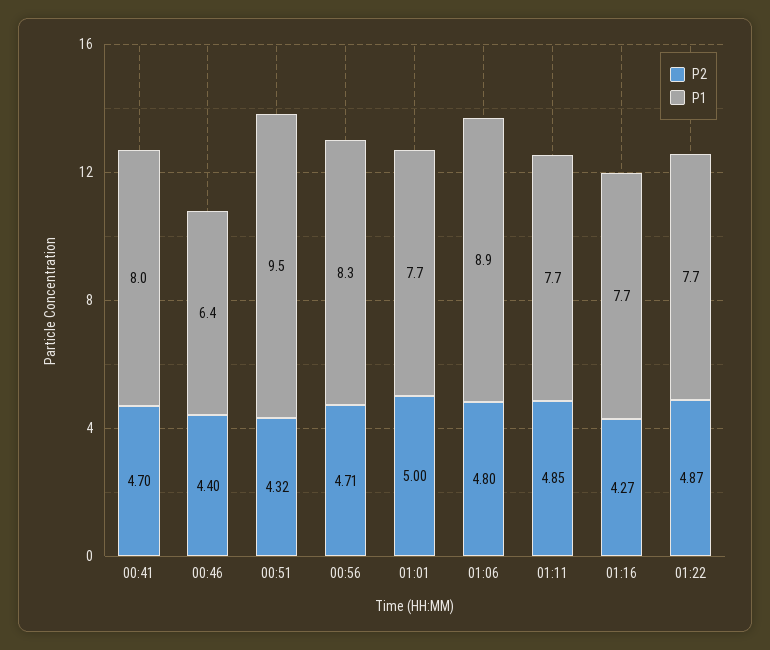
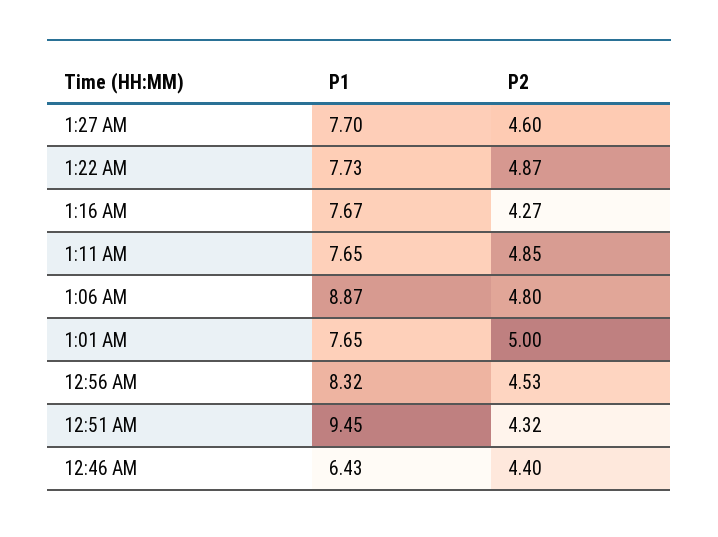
P2, 00:41: 4.7 -> none
P1, 00:41: 8 -> none
P2, 00:56: 4.71 -> 4.53
P1, 1:27 AM: none -> 7.7
P2, 1:27 AM: none -> 4.6

